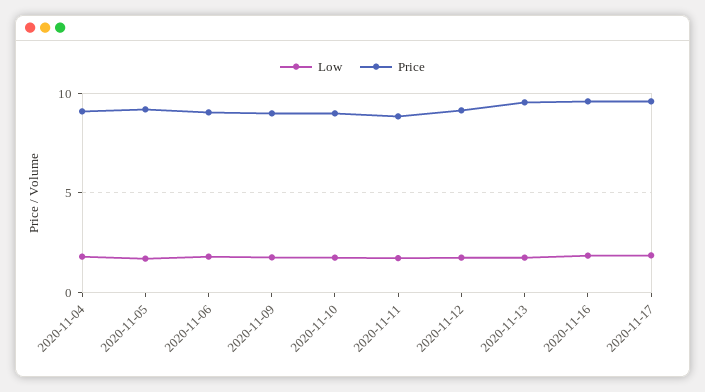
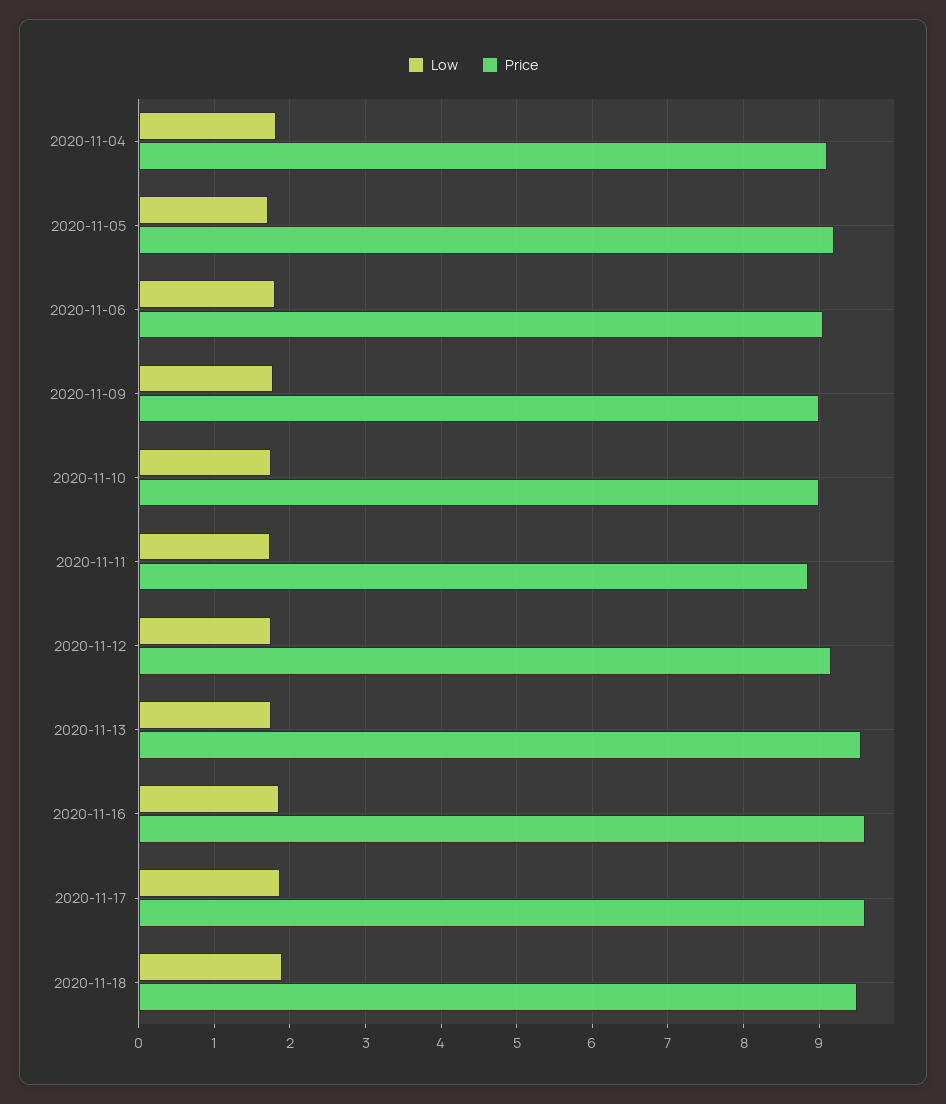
Low, 2020-11-18: none -> 1.9
Price, 2020-11-18: none -> 9.5

